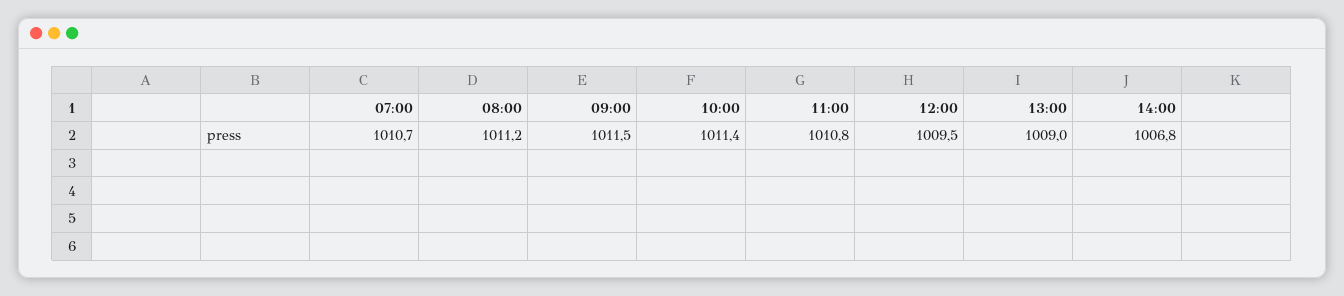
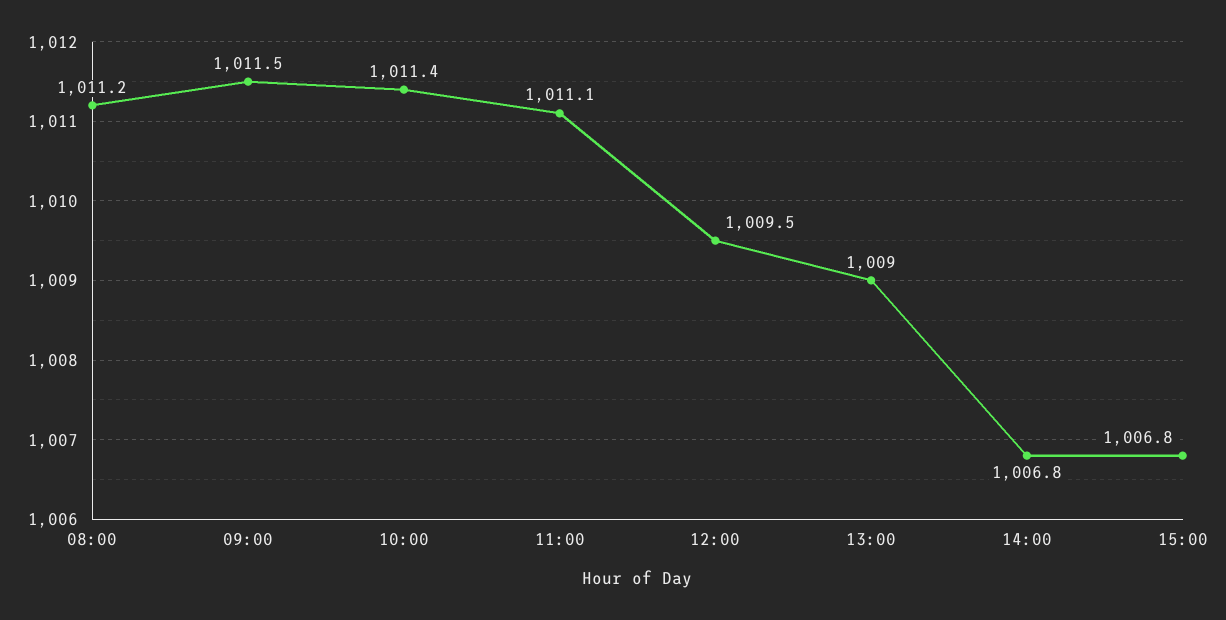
07:00: 1010.7 -> none
11:00: 1010.8 -> 1011.1
15:00: none -> 1006.8

